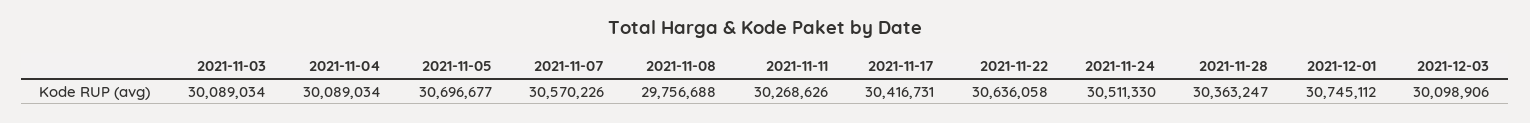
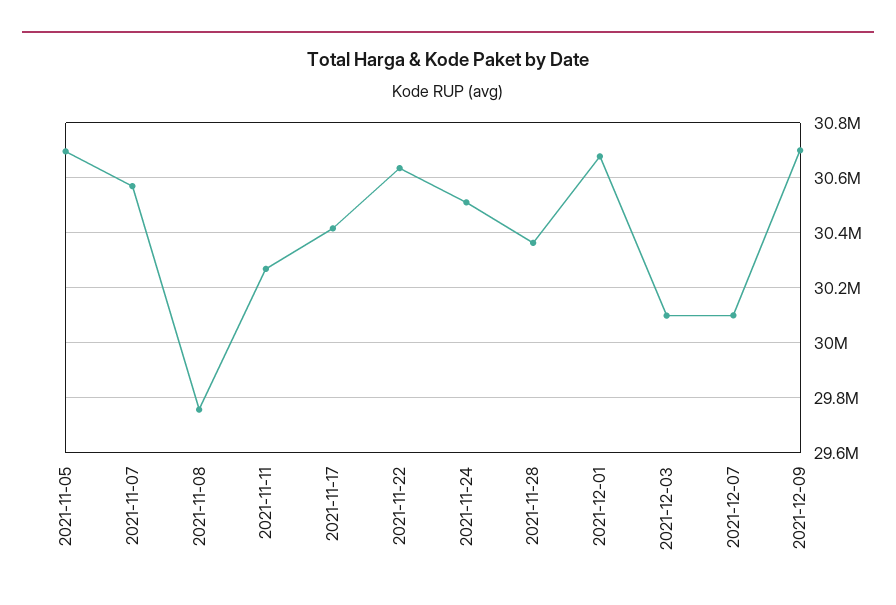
2021-11-03: 30089034 -> none
2021-11-04: 30089034 -> none
2021-12-01: 30745112 -> 30675000
2021-12-07: none -> 30100000
2021-12-09: none -> 30700000

